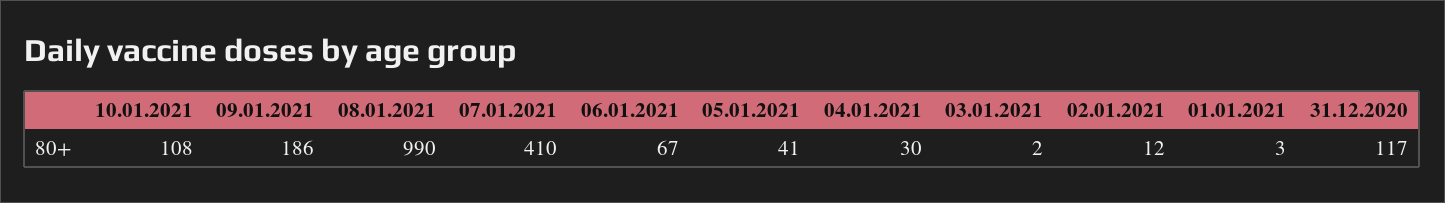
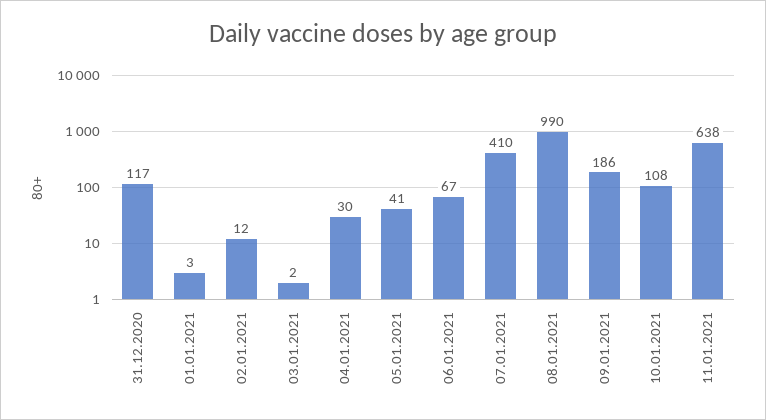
11.01.2021: none -> 638

